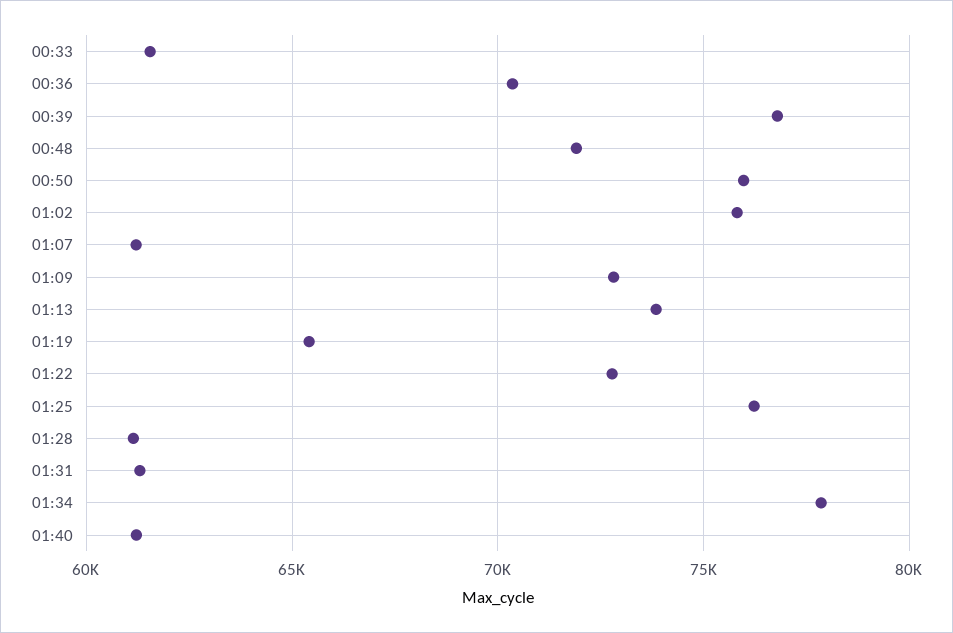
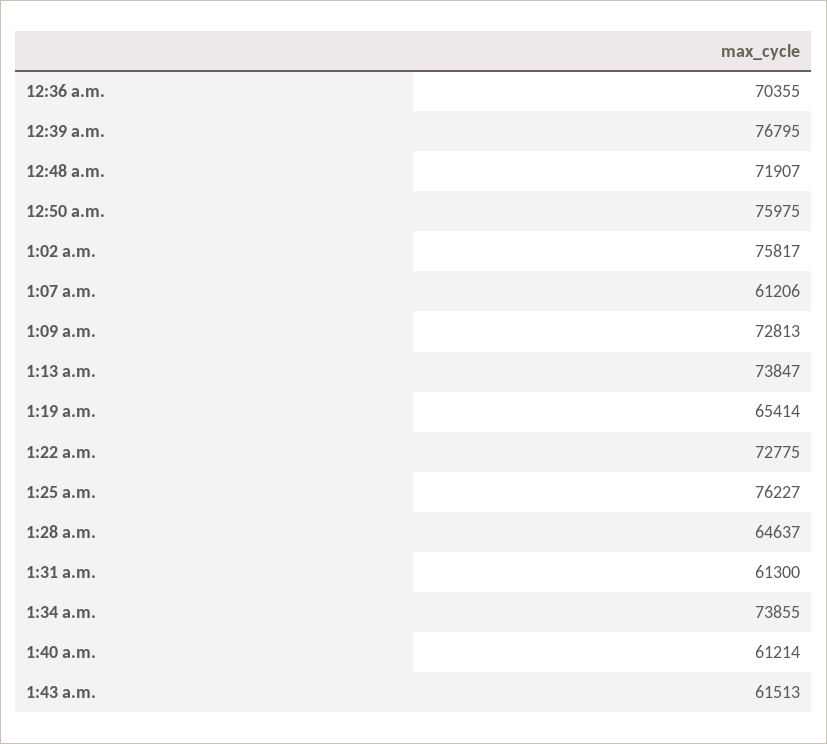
00:33: 61500 -> none
01:28: 61000 -> 64637
01:34: 78000 -> 73855
1:43 a.m.: none -> 61513

